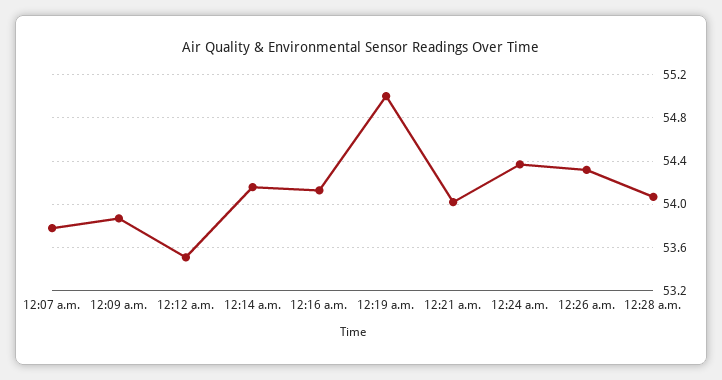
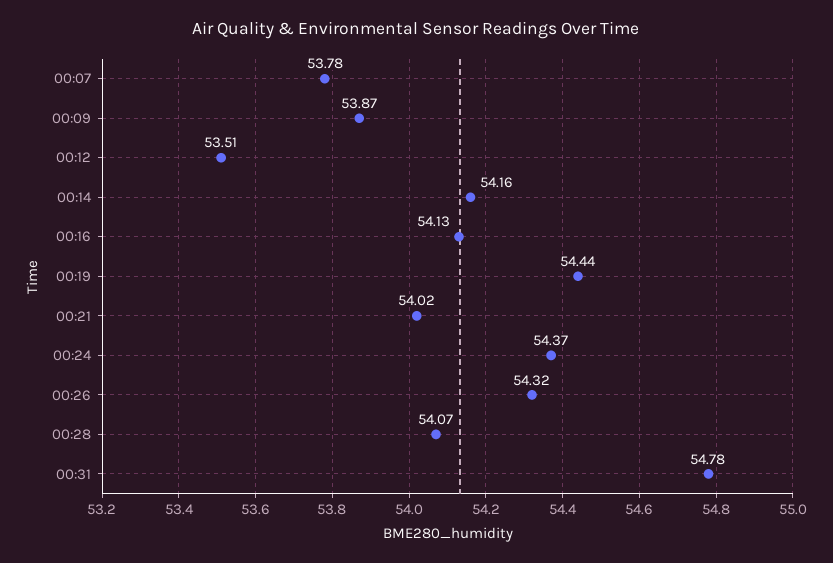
12:19 a.m.: 55 -> 54.44
00:31: none -> 54.78

